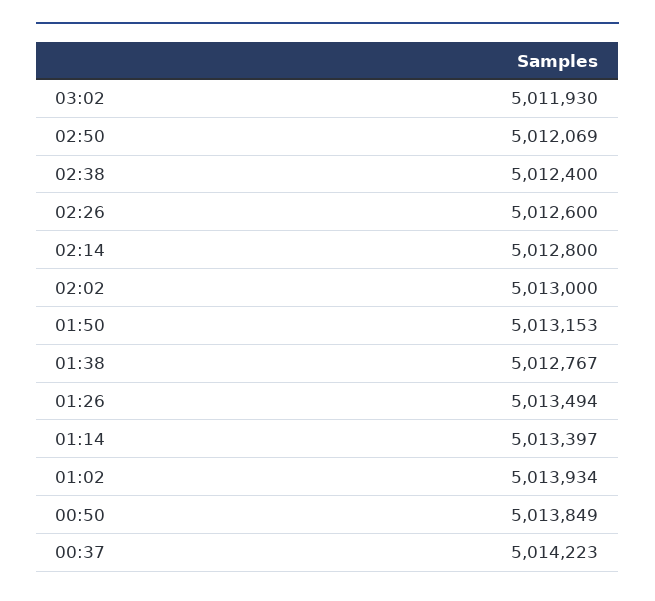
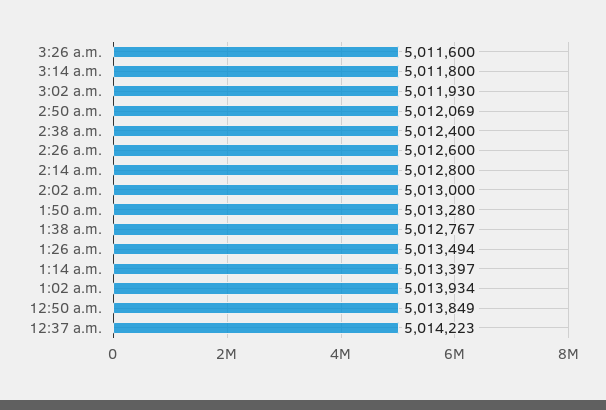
01:50: 5013153 -> 5013280
3:26 a.m.: none -> 5011600
3:14 a.m.: none -> 5011800

